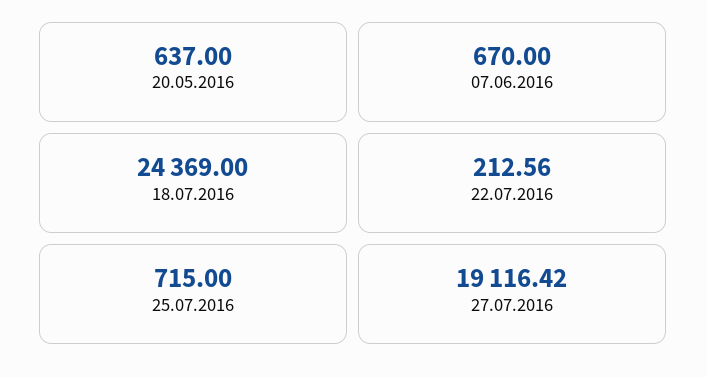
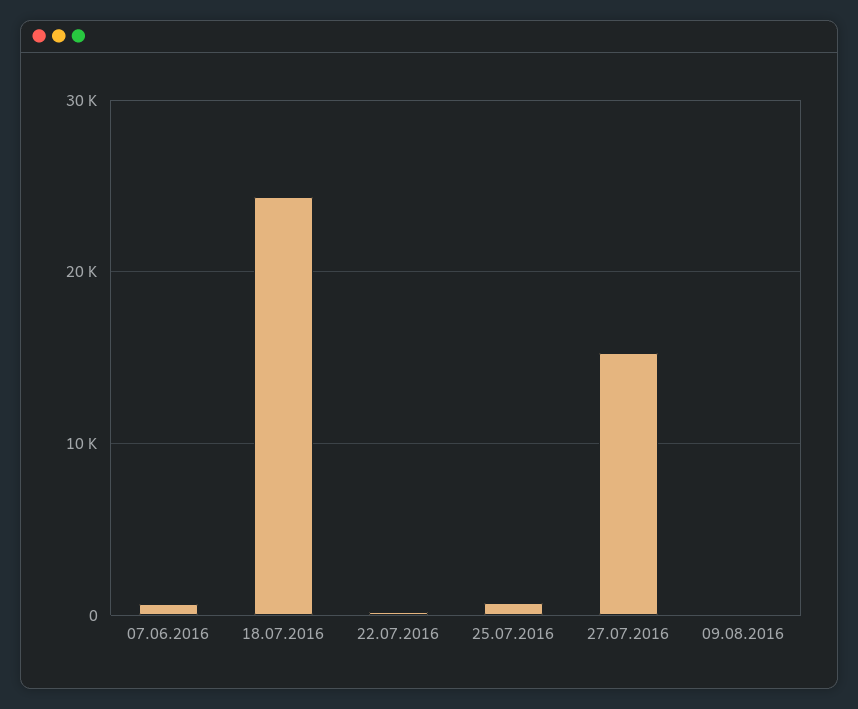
20.05.2016: 637 -> none
27.07.2016: 19116.42 -> 15000
09.08.2016: none -> 0

